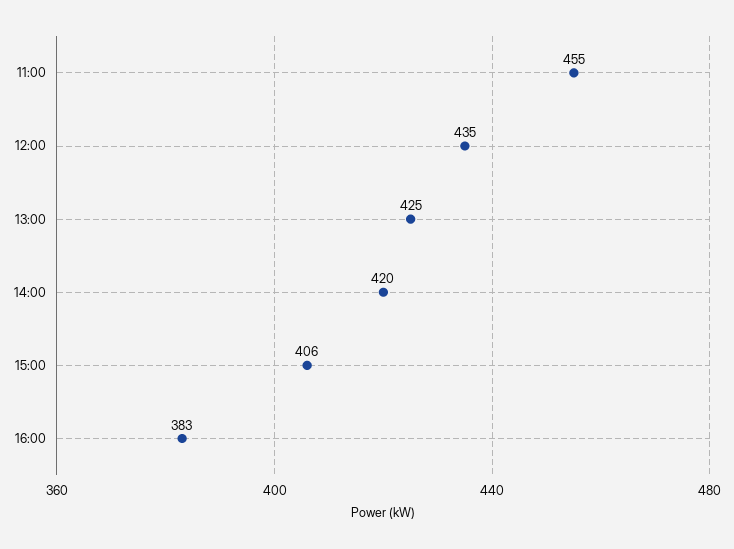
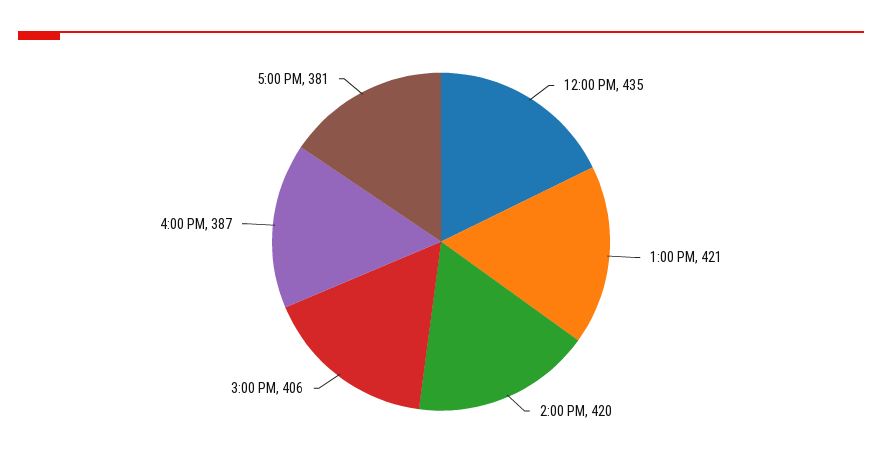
11:00: 455 -> none
13:00: 425 -> 421
16:00: 383 -> 387
5:00 PM: none -> 381

